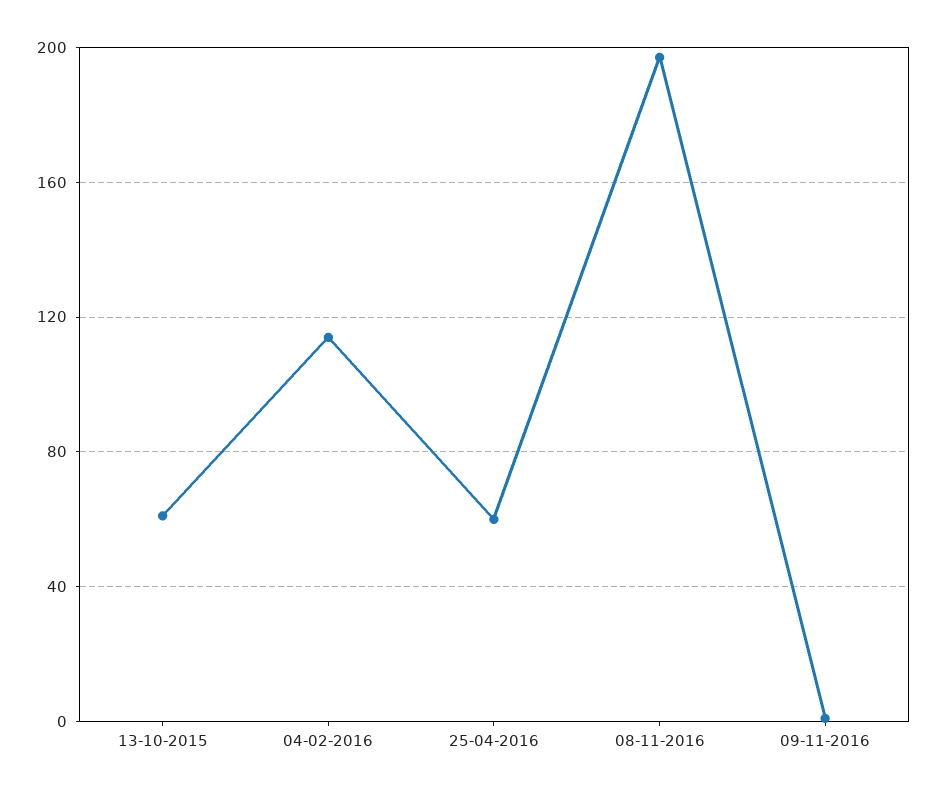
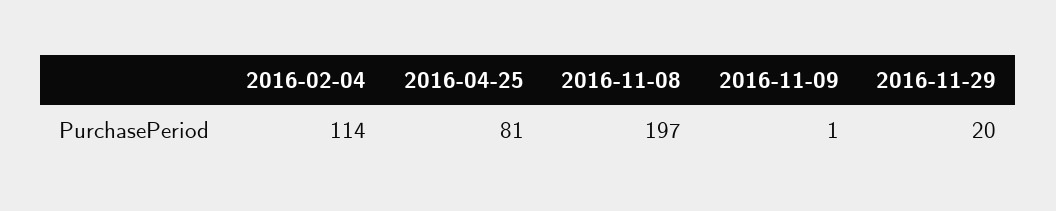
13-10-2015: 60 -> none
25-04-2016: 60 -> 81
2016-11-29: none -> 20

